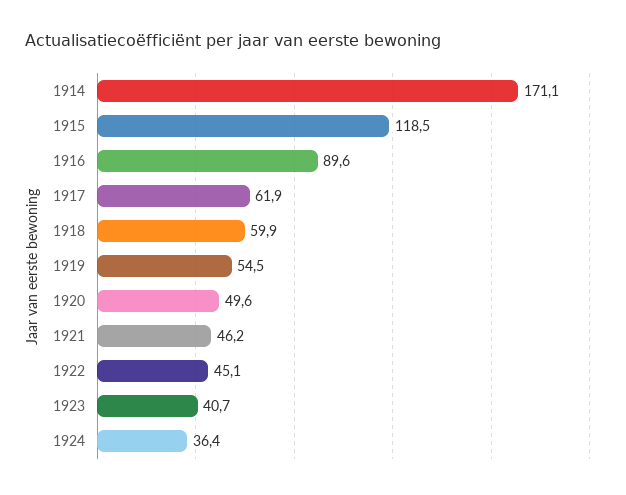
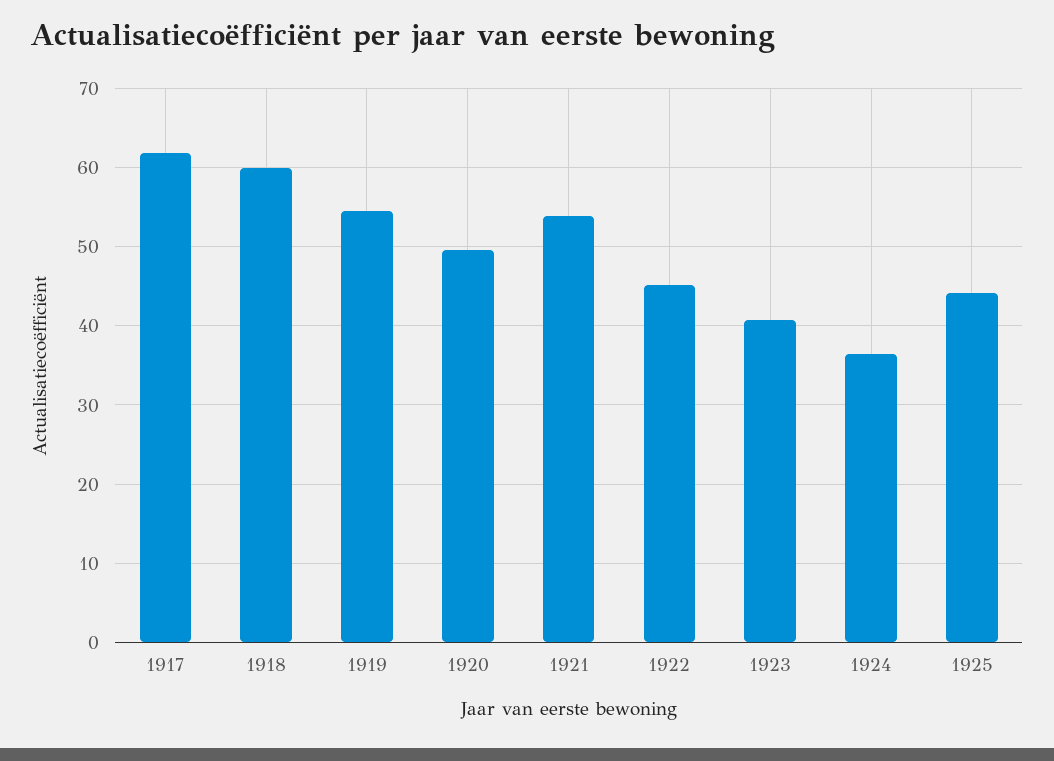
1914: 171.1 -> none
1915: 118.5 -> none
1916: 89.6 -> none
1921: 46.2 -> 54
1925: none -> 44

